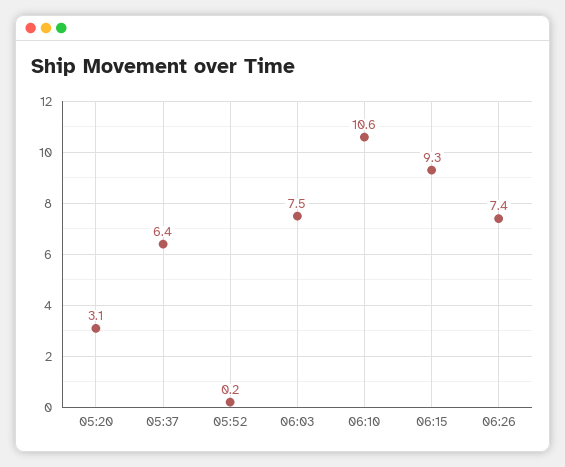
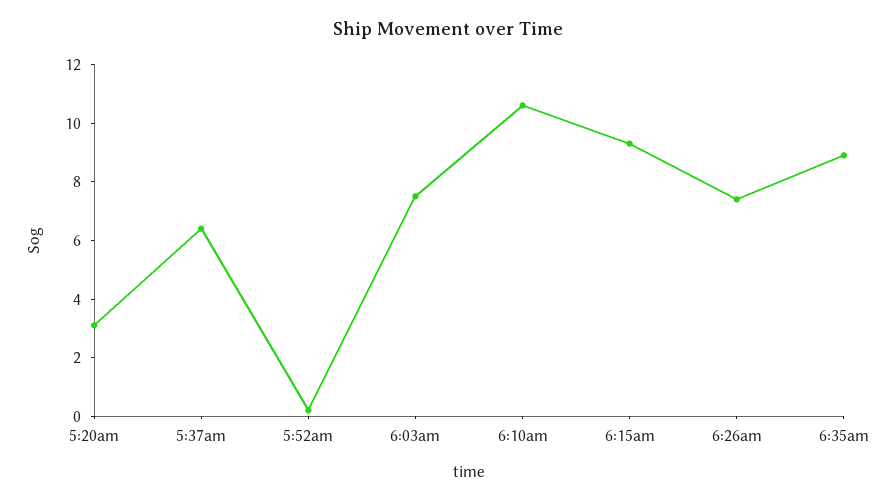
6:35am: none -> 9

